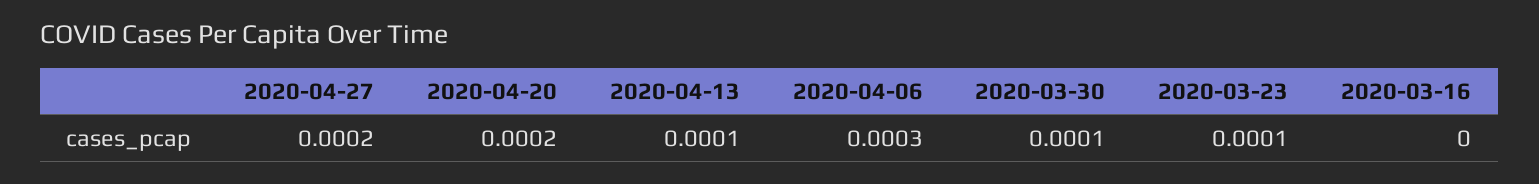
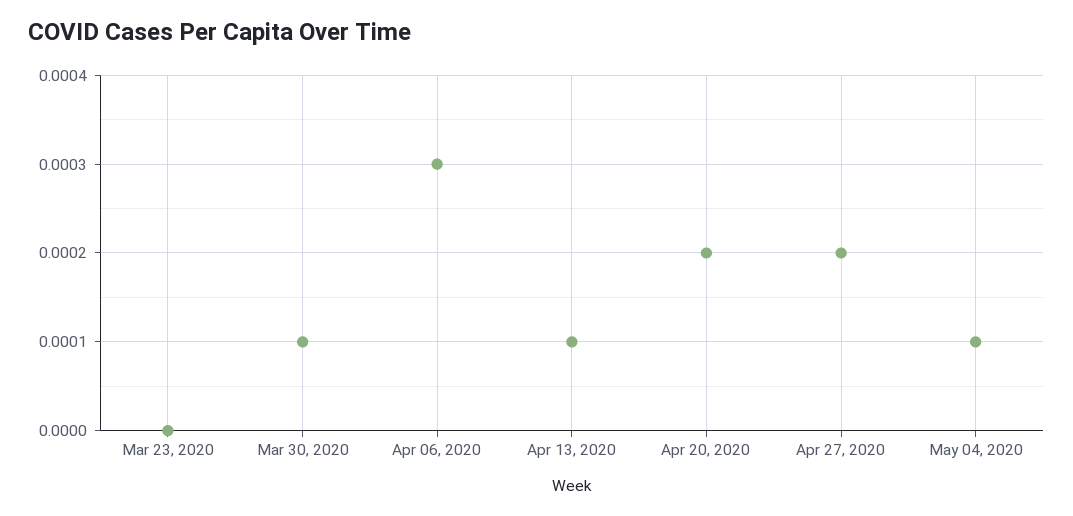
2020-03-23: 0.0001 -> 0
2020-03-16: 0 -> none
May 04, 2020: none -> 0.0001

